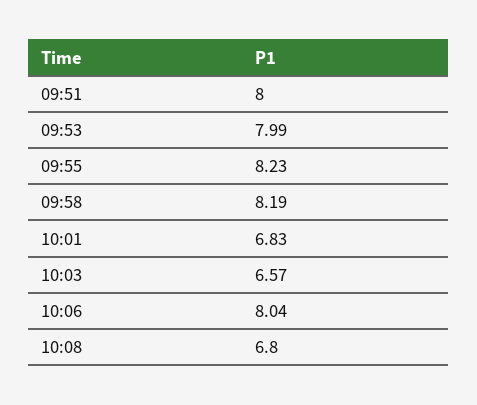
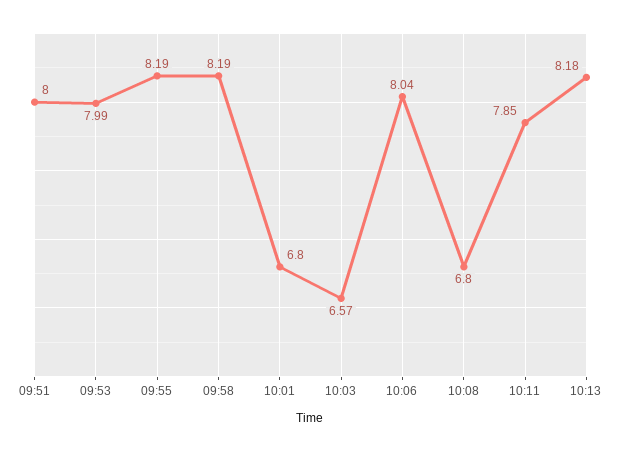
09:55: 8.23 -> 8.19
10:01: 6.83 -> 6.8
10:11: none -> 7.85
10:13: none -> 8.18

